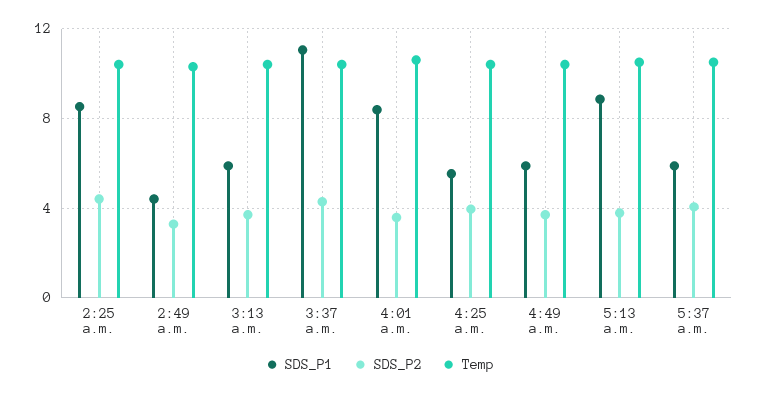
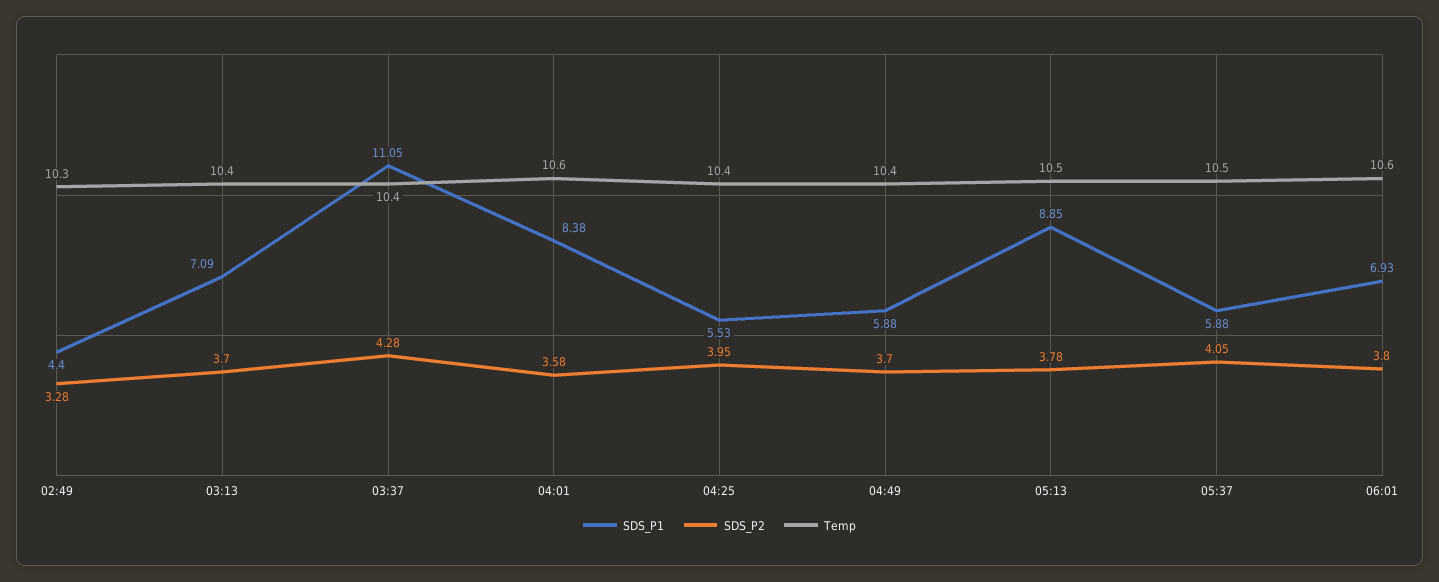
SDS_P1, 2:25 a.m.: 8.5 -> none
SDS_P2, 2:25 a.m.: 4.5 -> none
Temp, 2:25 a.m.: 10.5 -> none
SDS_P1, 3:13 a.m.: 6 -> 7.09
SDS_P1, 06:01: none -> 6.93
SDS_P2, 06:01: none -> 3.8
Temp, 06:01: none -> 10.6

